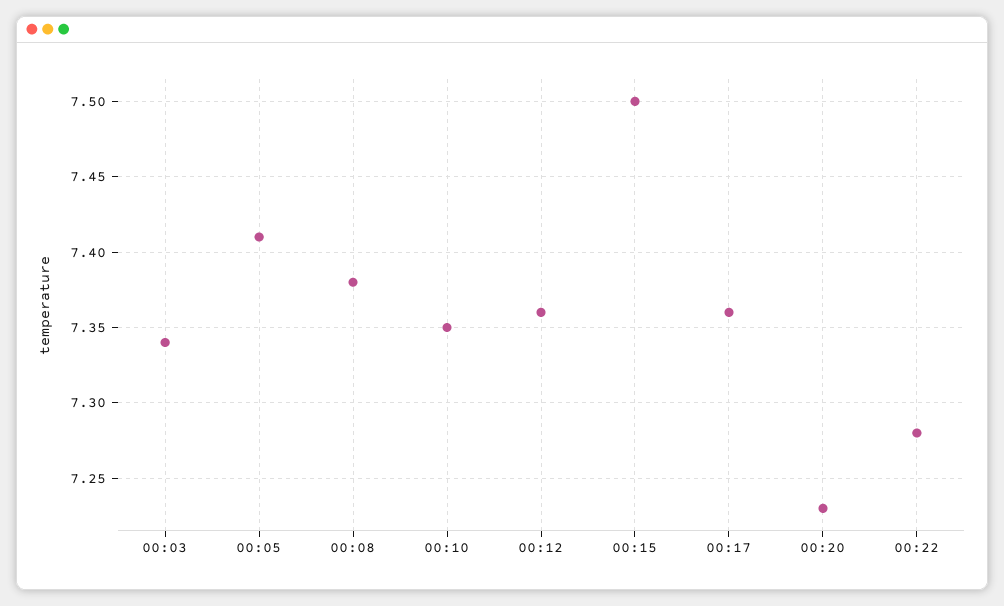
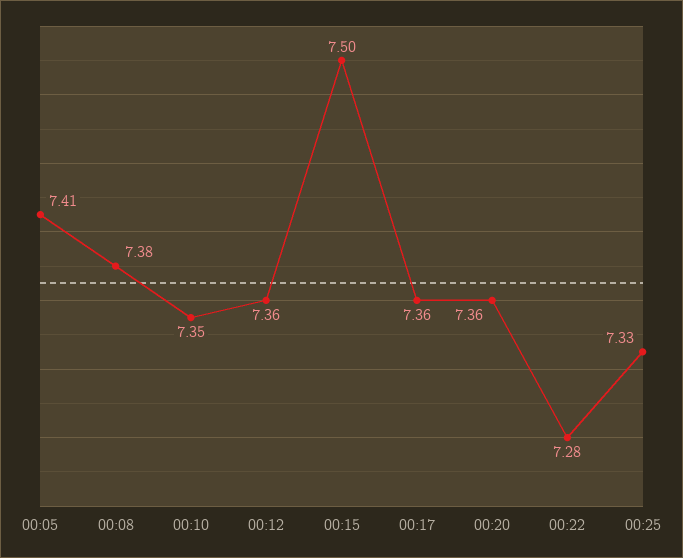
00:03: 7.34 -> none
00:20: 7.23 -> 7.36
00:25: none -> 7.33

